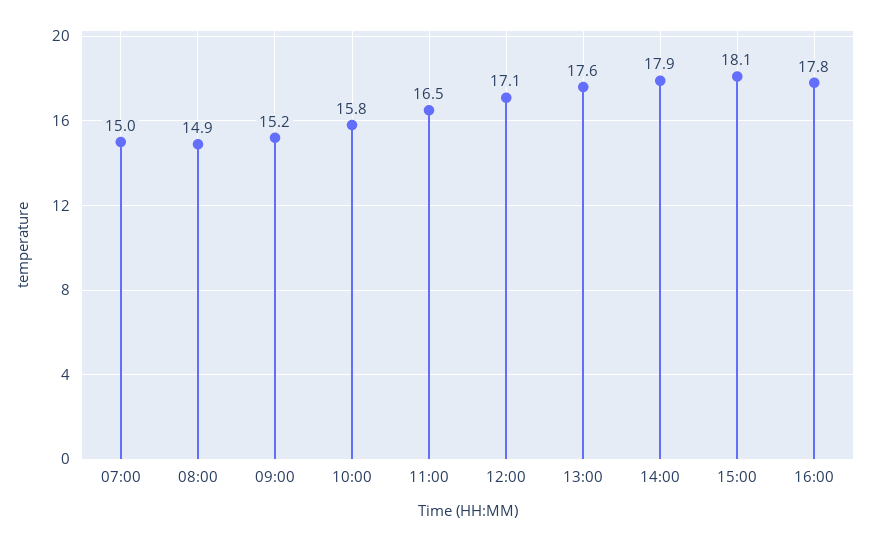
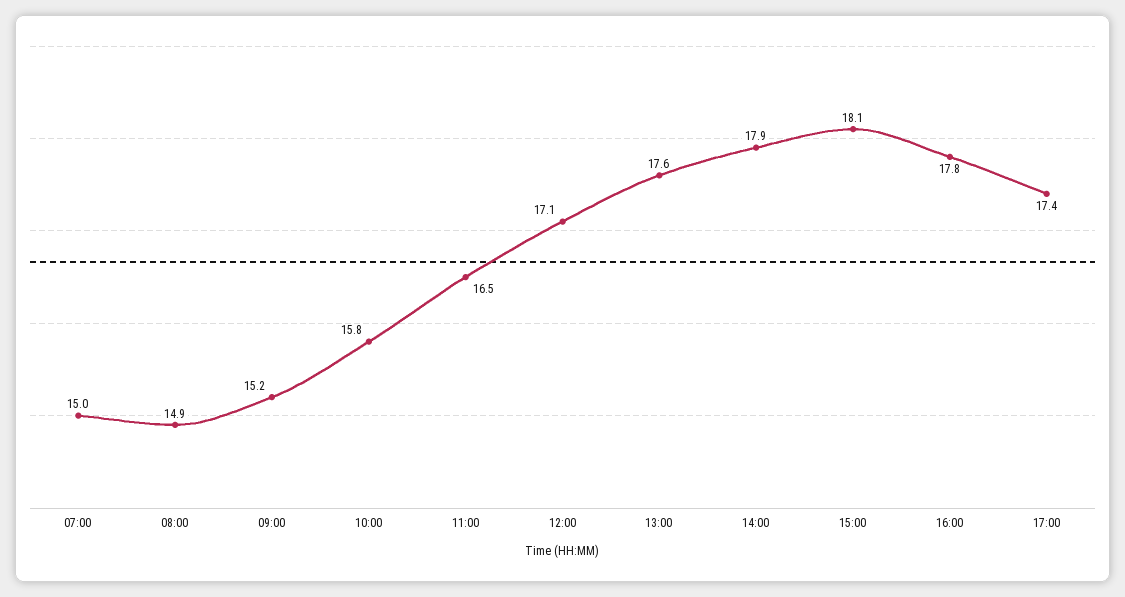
17:00: none -> 17.4

